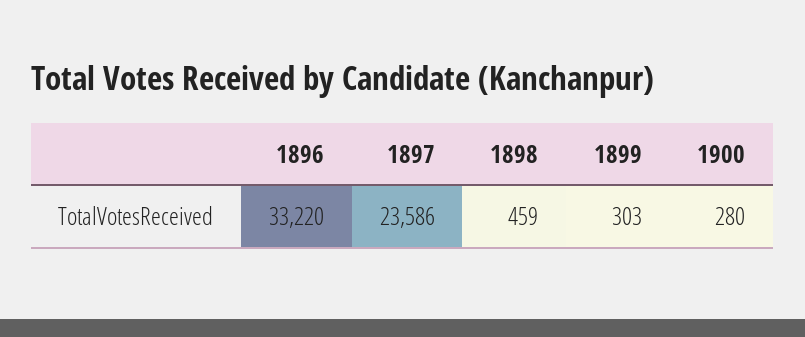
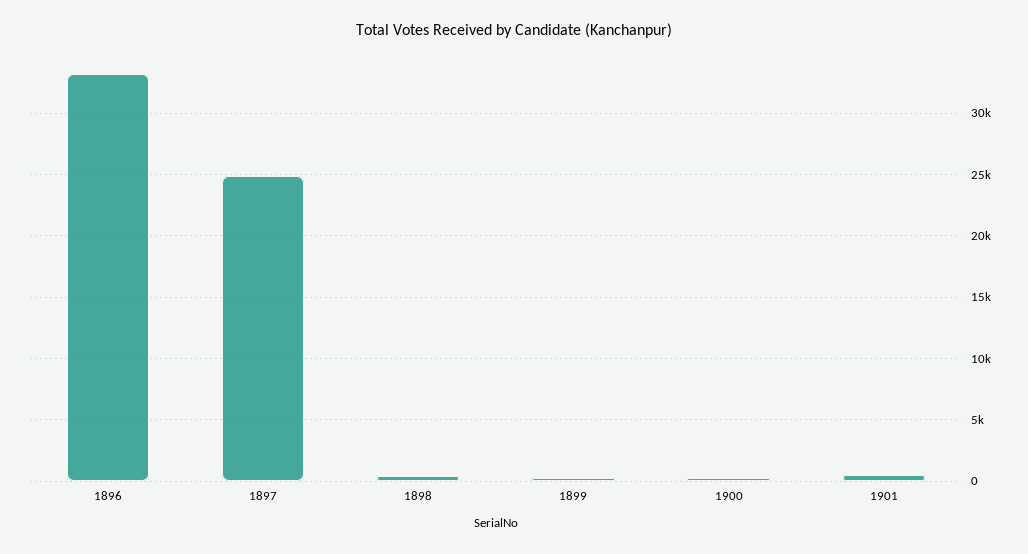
1897: 23586 -> 25000
1901: none -> 500

